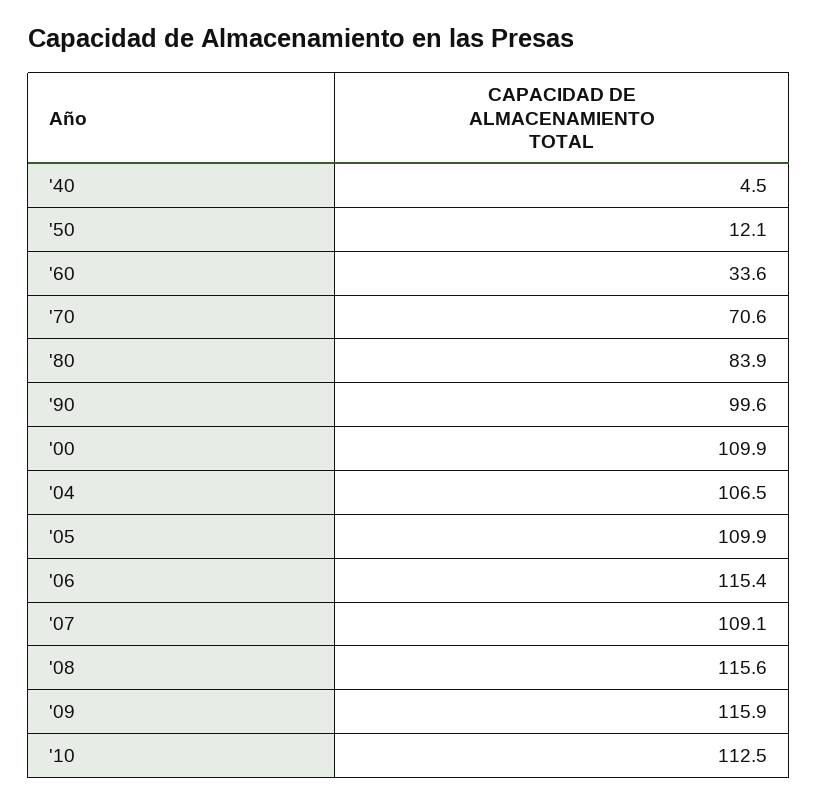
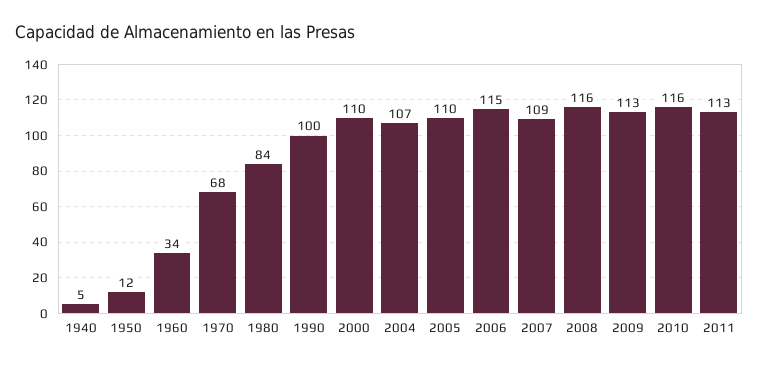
'70: 70.6 -> 68
'09: 115.9 -> 113
'10: 112.5 -> 116
2011: none -> 113

